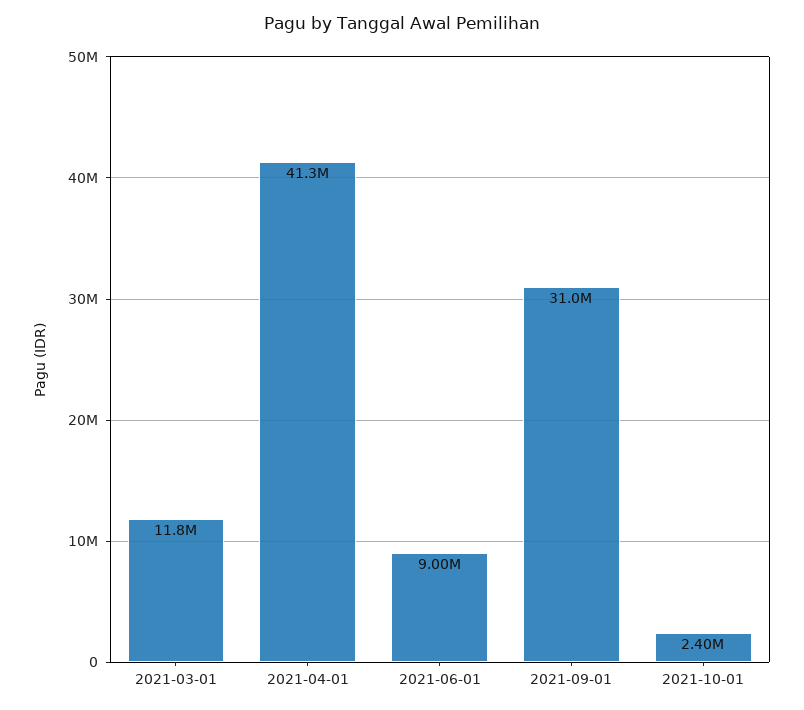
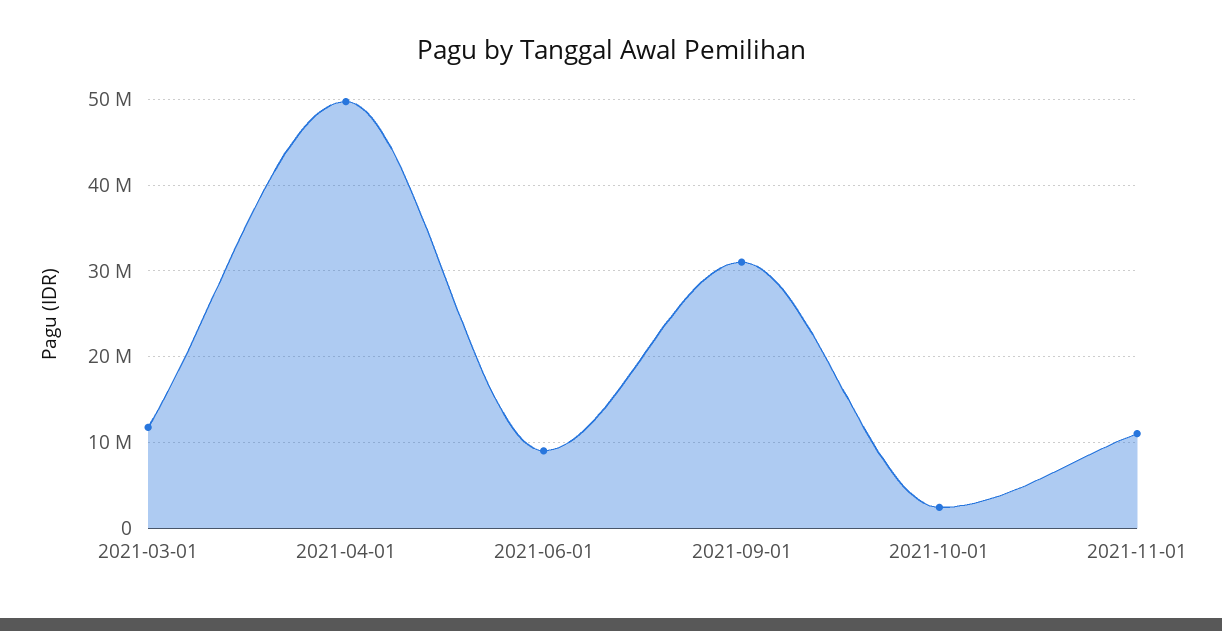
2021-04-01: 41300000 -> 50000000
2021-11-01: none -> 11000000

